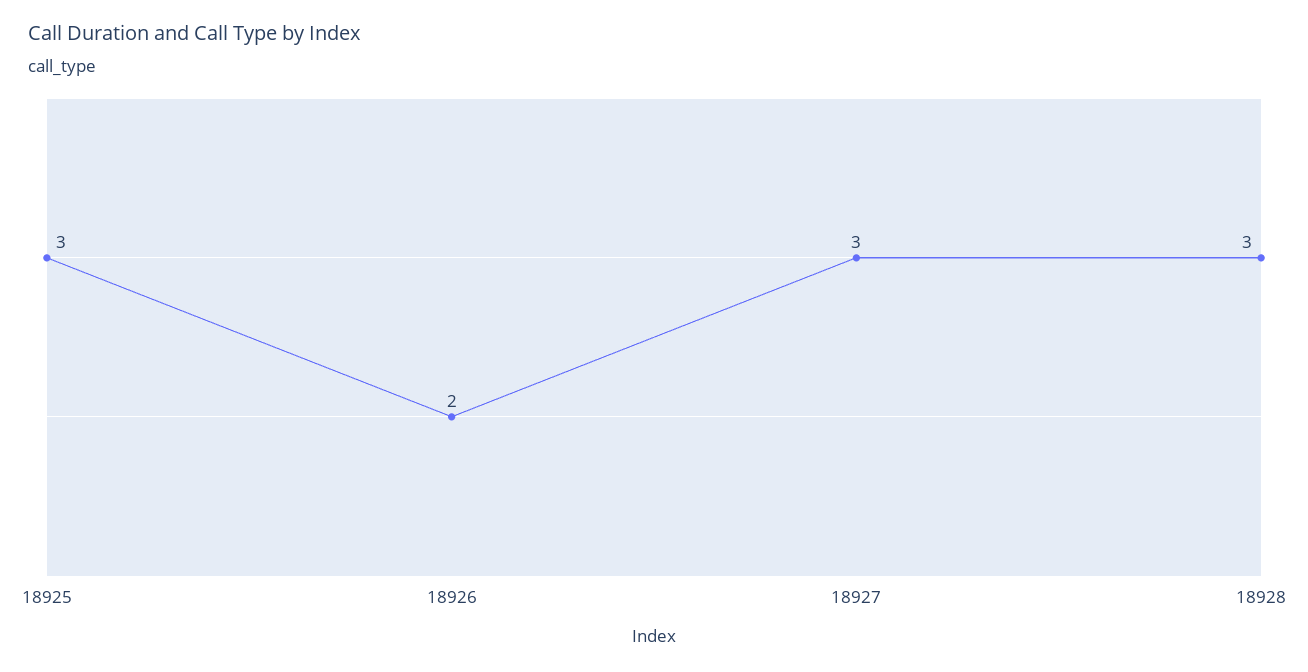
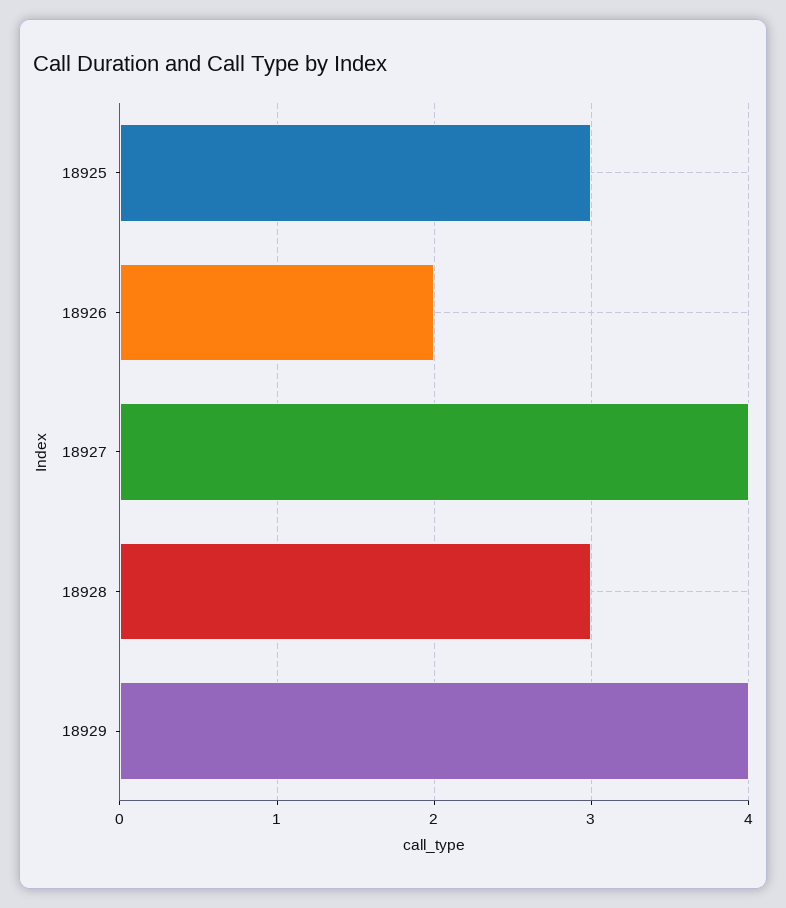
18927: 3 -> 4
18929: none -> 4

